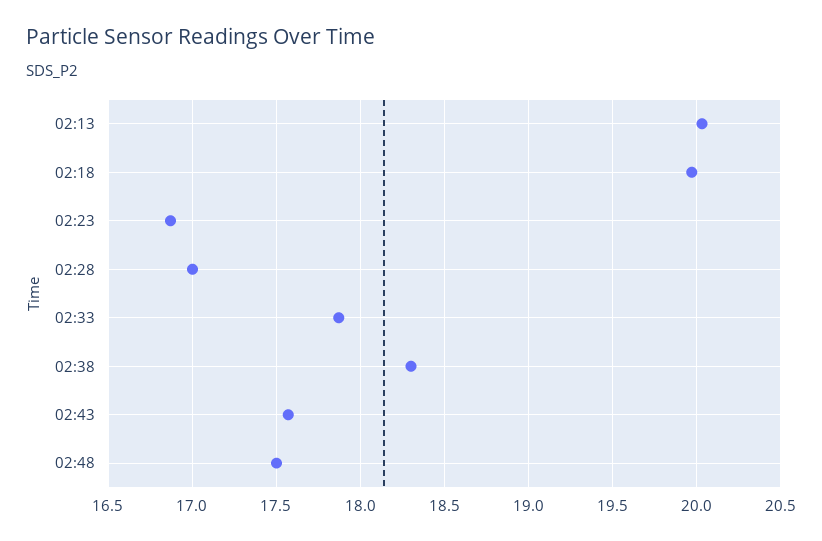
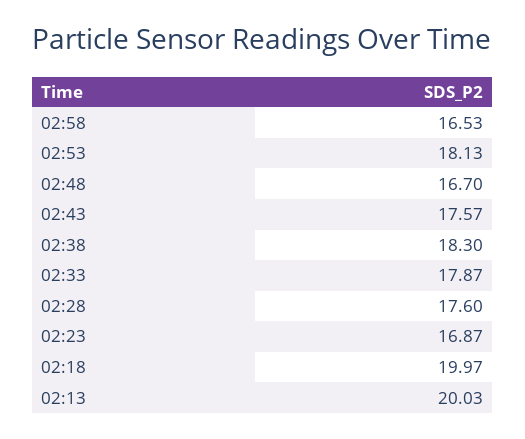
02:28: 17 -> 17.6
02:48: 17.5 -> 16.7
02:58: none -> 16.53
02:53: none -> 18.13

